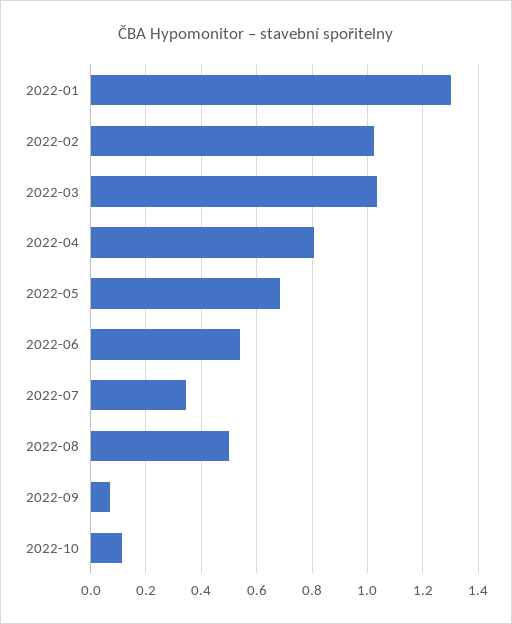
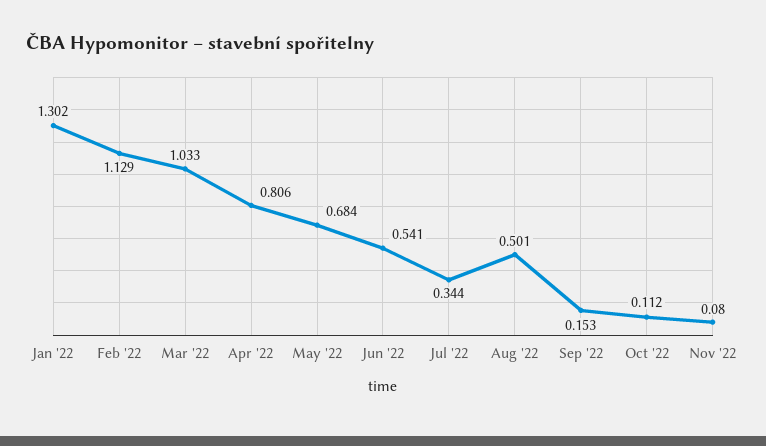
2022-02: 1.025 -> 1.129
2022-09: 0.075 -> 0.153
Nov '22: none -> 0.08

